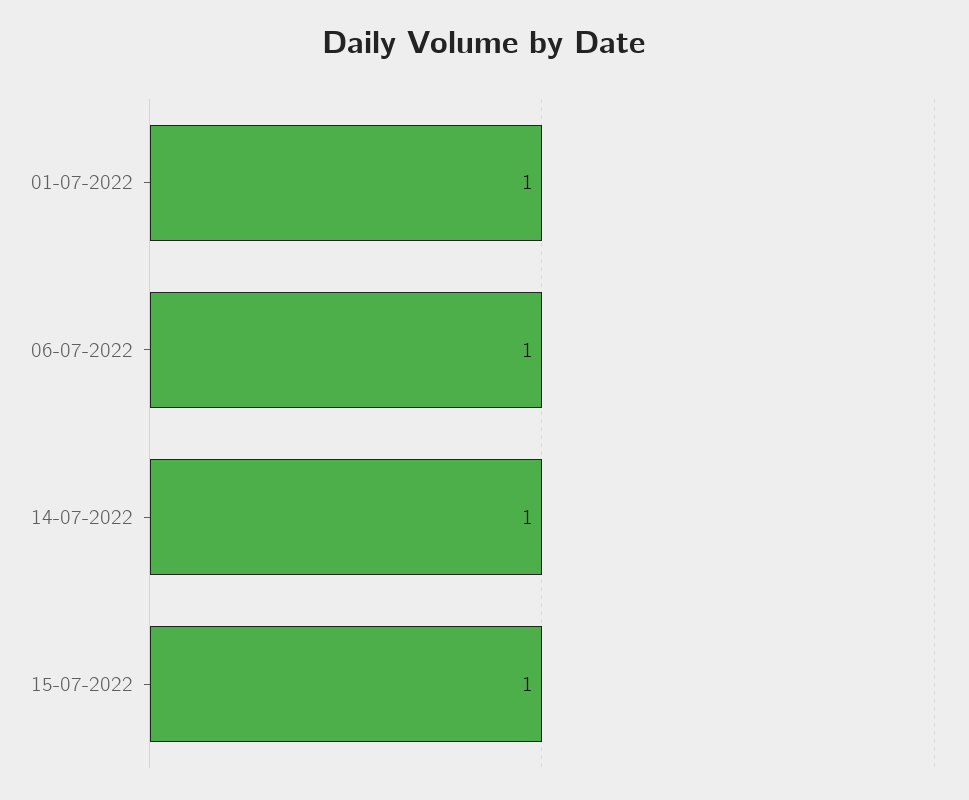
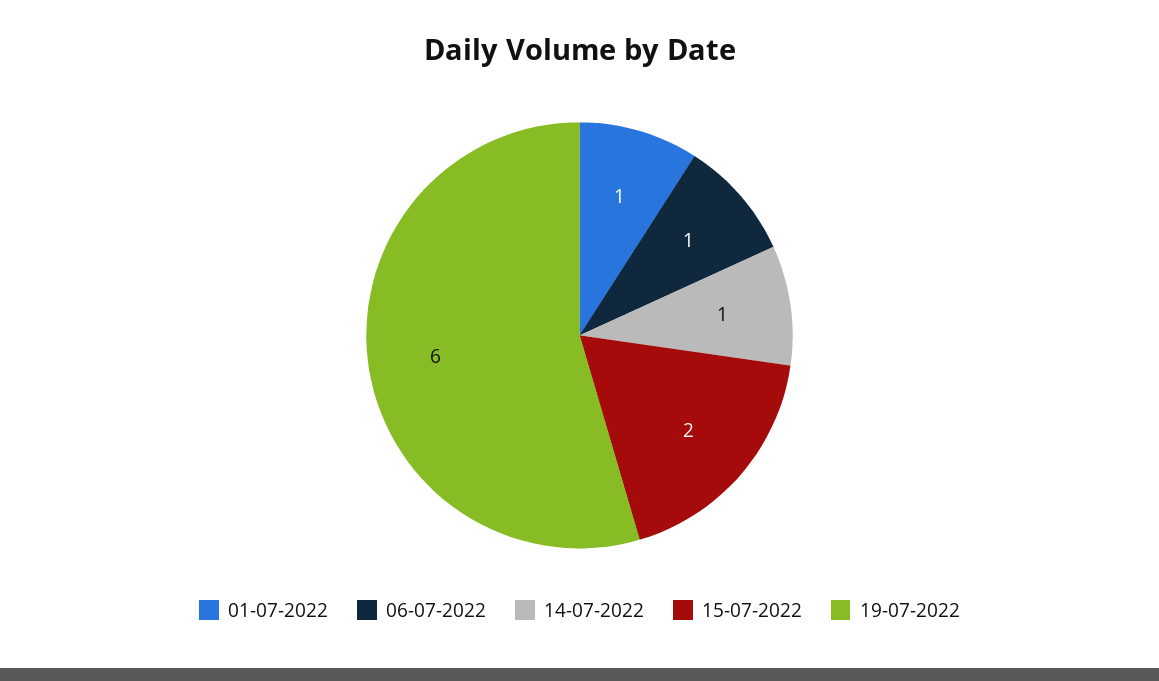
15-07-2022: 1 -> 2
19-07-2022: none -> 6

